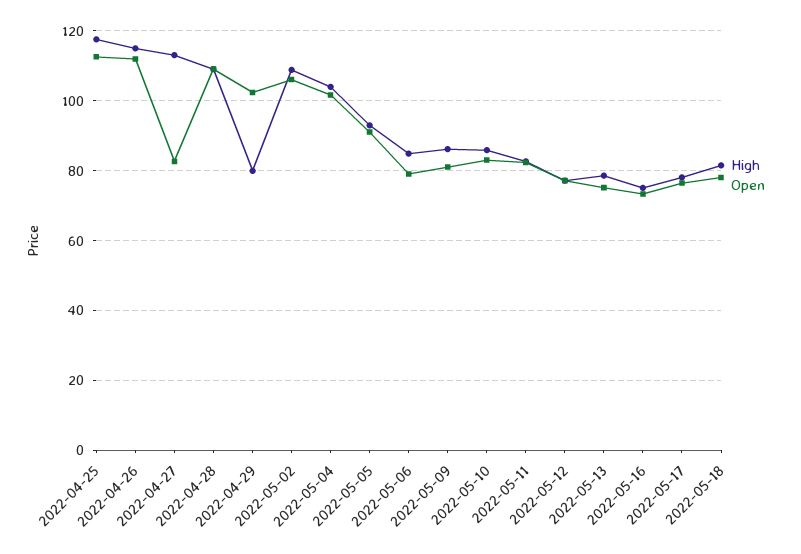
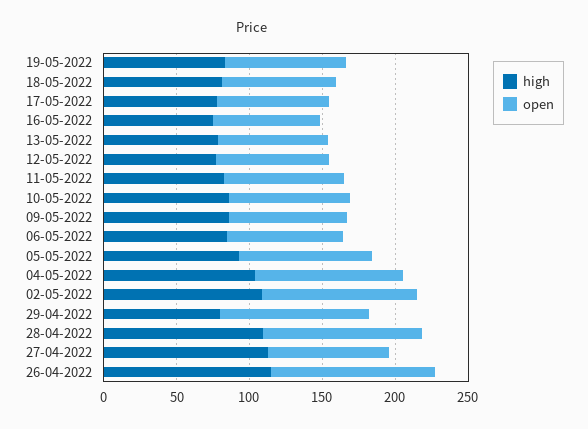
High, 2022-04-25: 118 -> none
Open, 2022-04-25: 112 -> none
High, 19-05-2022: none -> 80
Open, 19-05-2022: none -> 80

